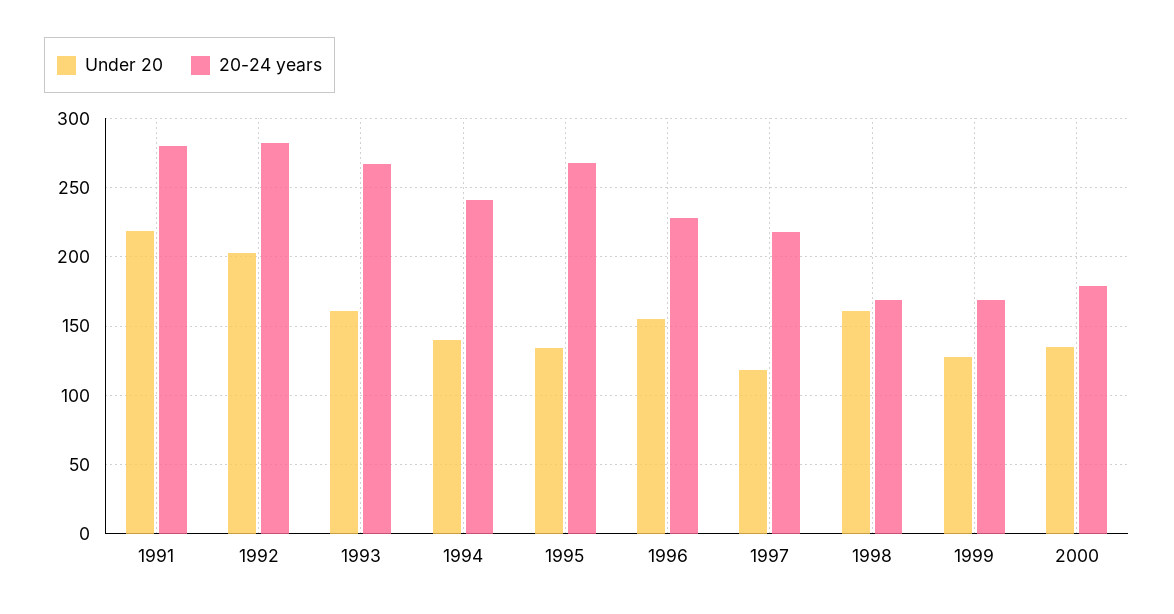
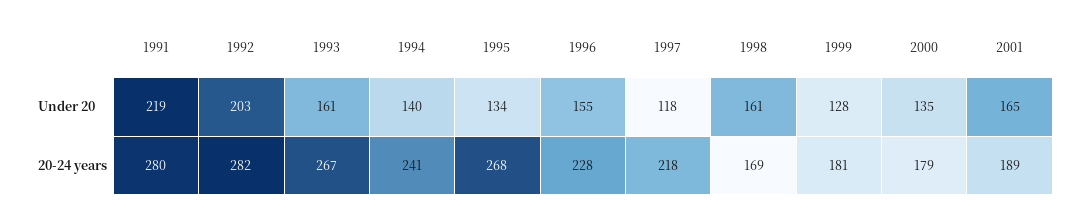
20-24 years, 1999: 170 -> 181
Under 20, 2001: none -> 165
20-24 years, 2001: none -> 189

